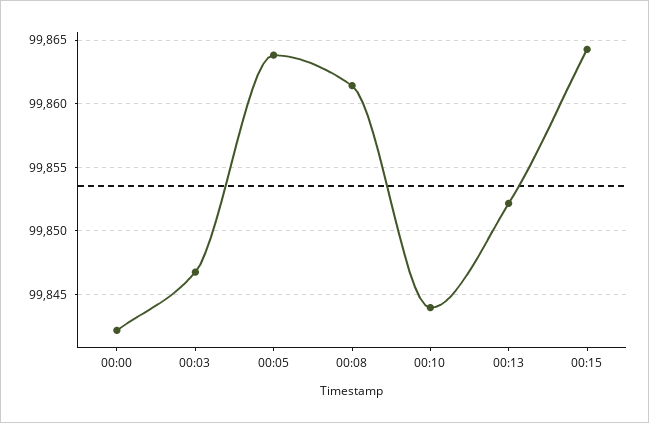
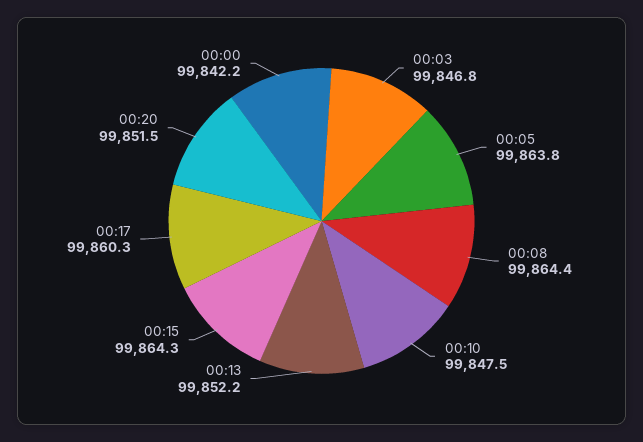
00:08: 99861.5 -> 99864.4
00:10: 99844 -> 99847.5
00:17: none -> 99860.3
00:20: none -> 99851.5

